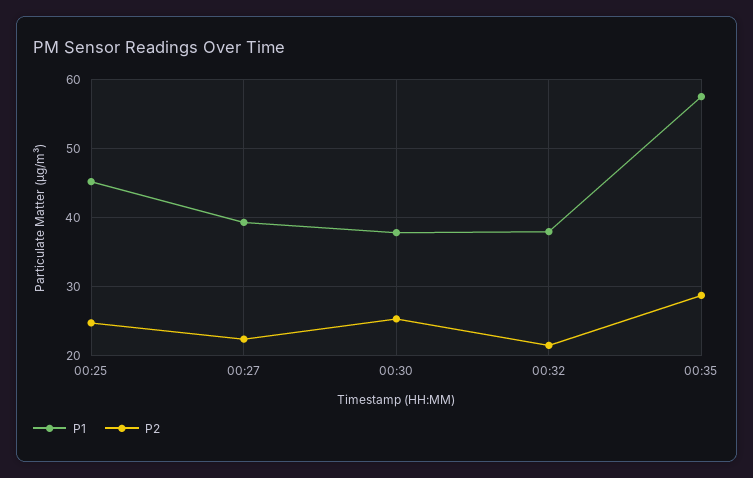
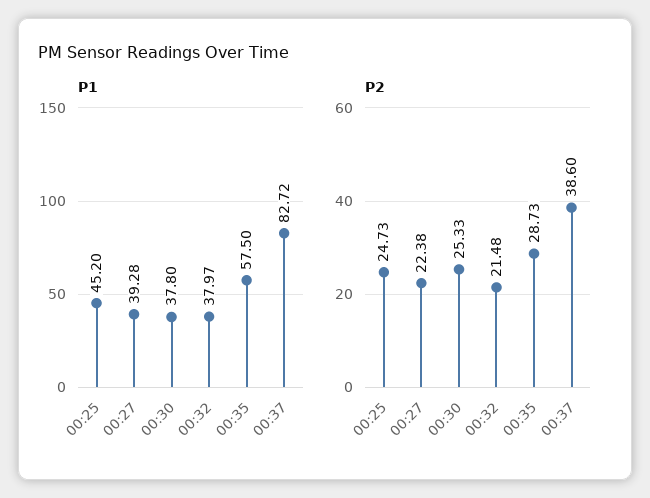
P1, 00:37: none -> 82.72
P2, 00:37: none -> 38.6

